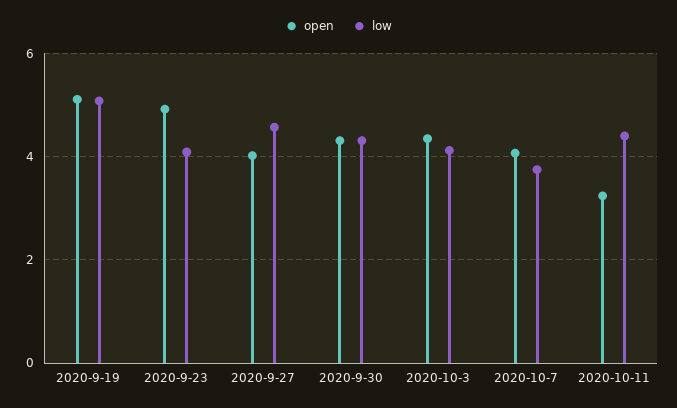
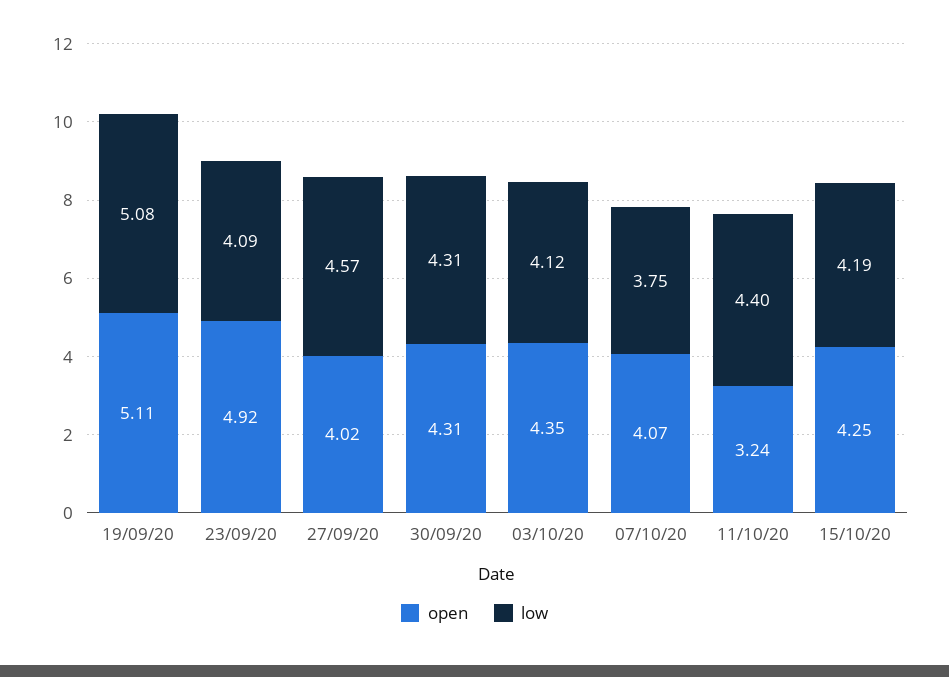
open, 15/10/20: none -> 4.25
low, 15/10/20: none -> 4.19

